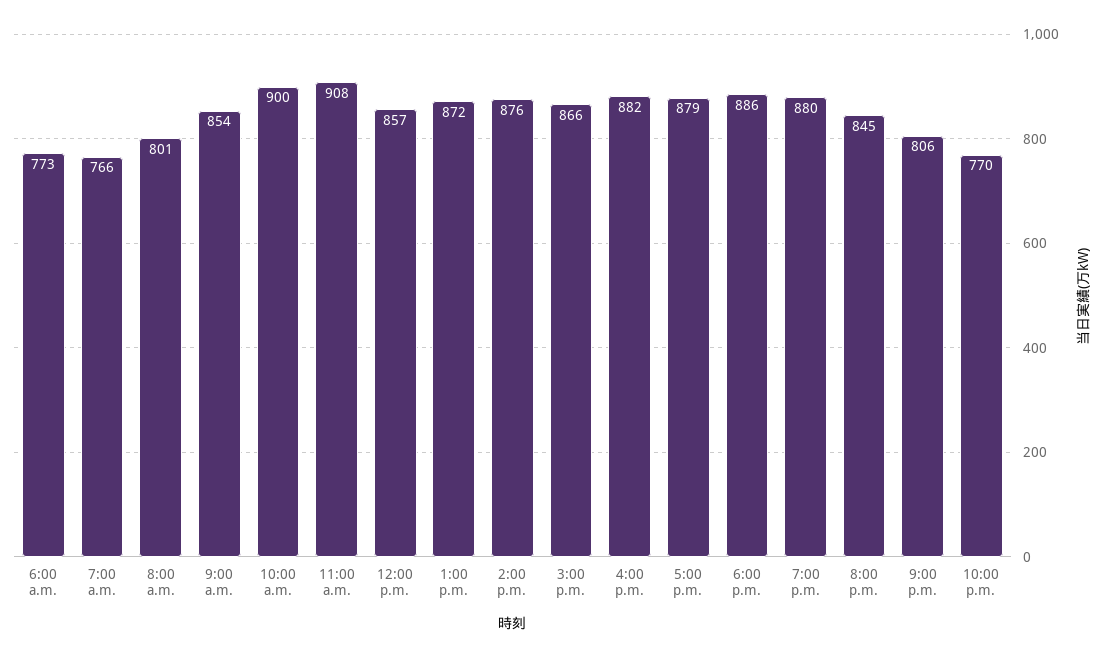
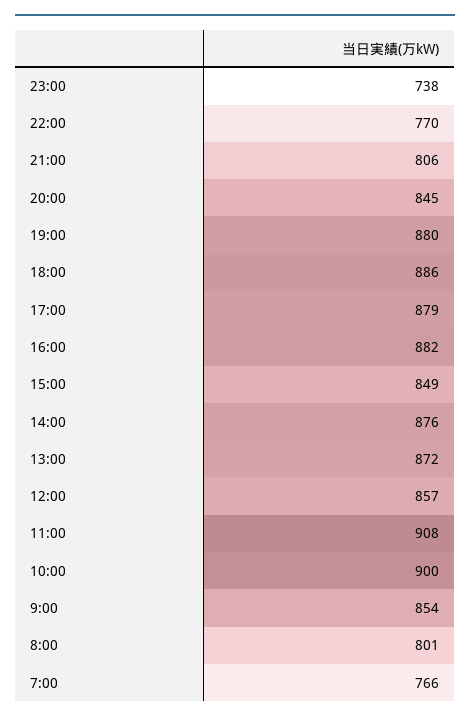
6:00 a.m.: 773 -> none
3:00 p.m.: 866 -> 849
23:00: none -> 738

